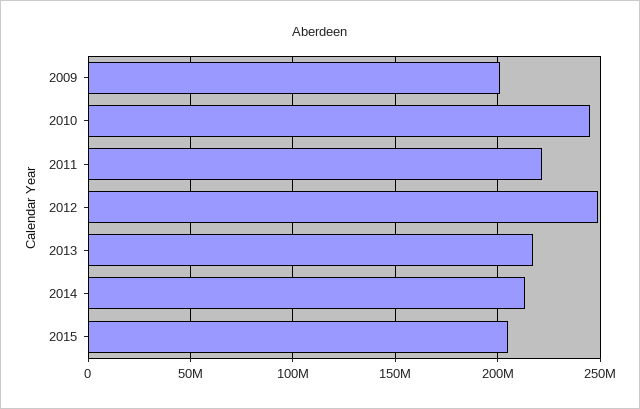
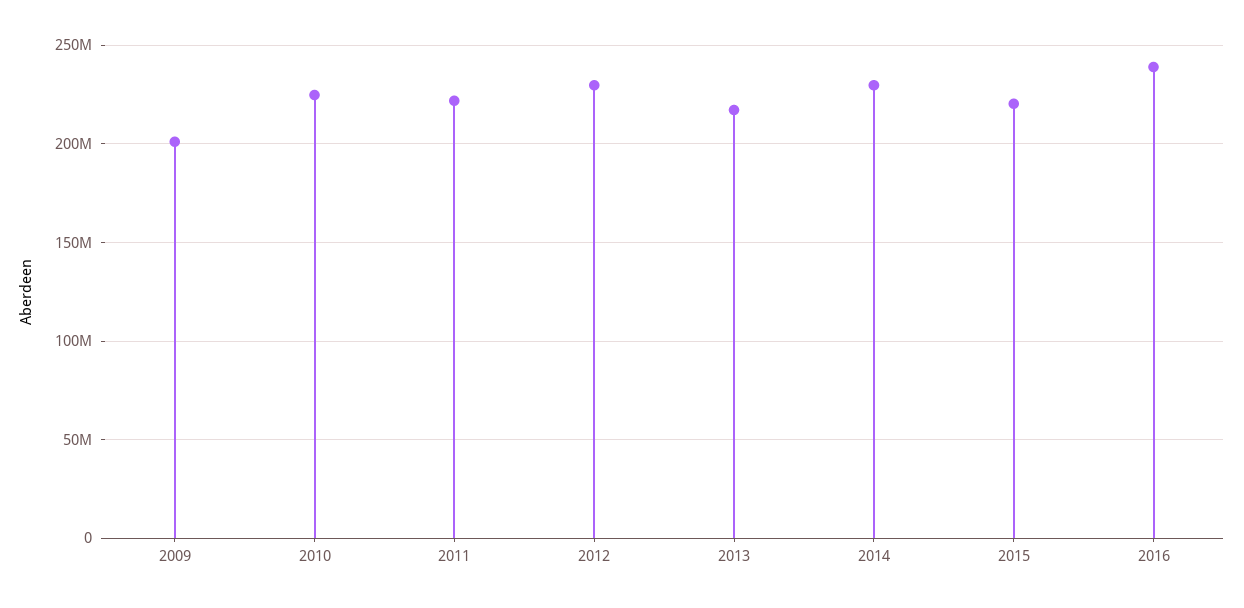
2010: 245000000 -> 225000000
2012: 250000000 -> 230000000
2014: 215000000 -> 230000000
2015: 205000000 -> 220000000
2016: none -> 240000000

